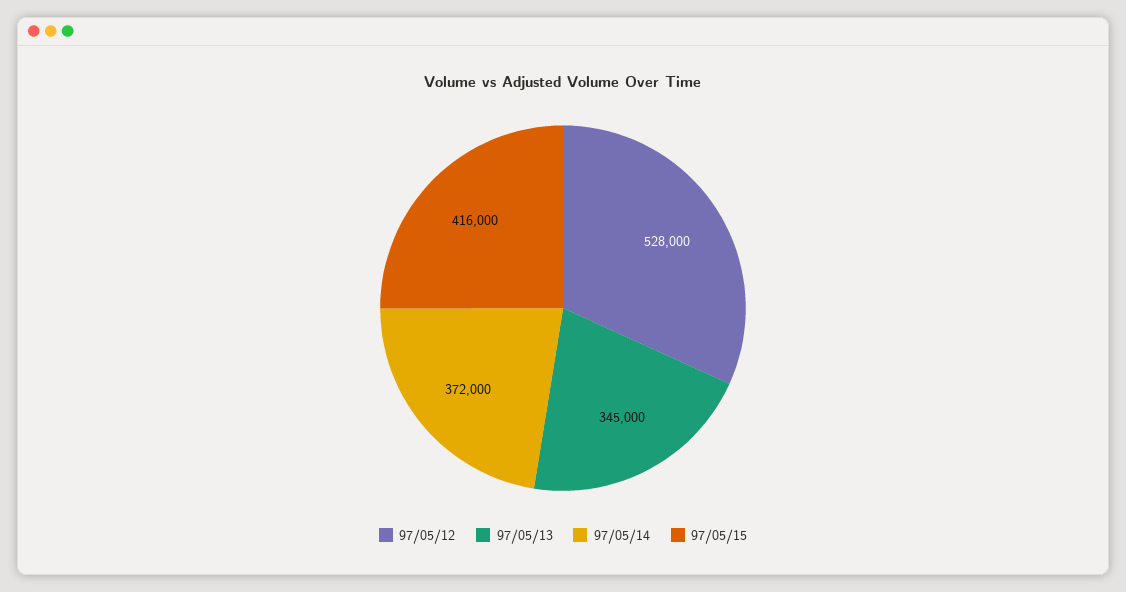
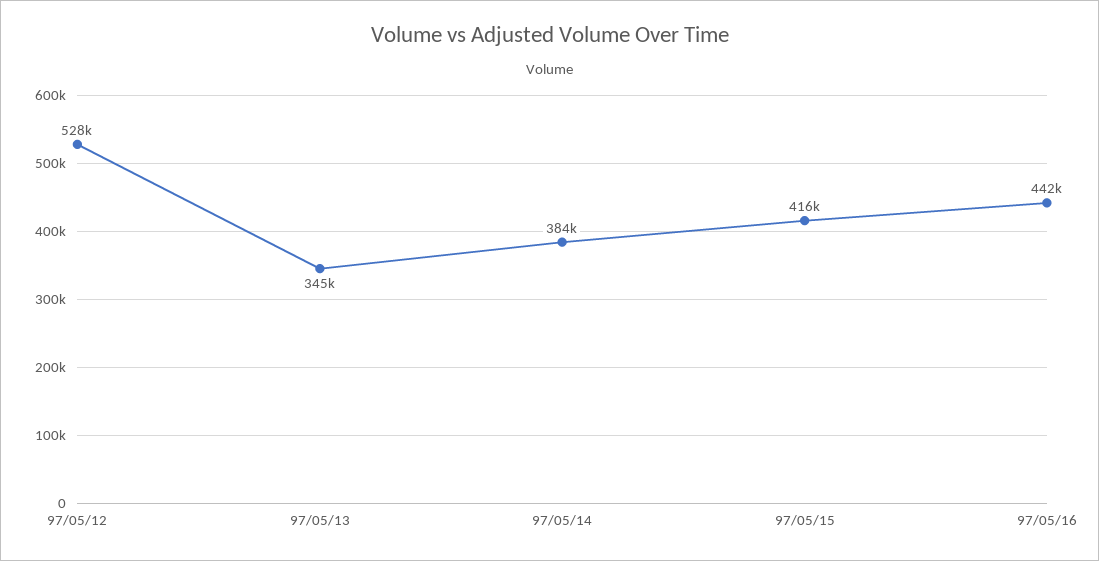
97/05/14: 372000 -> 384000
97/05/16: none -> 442000

